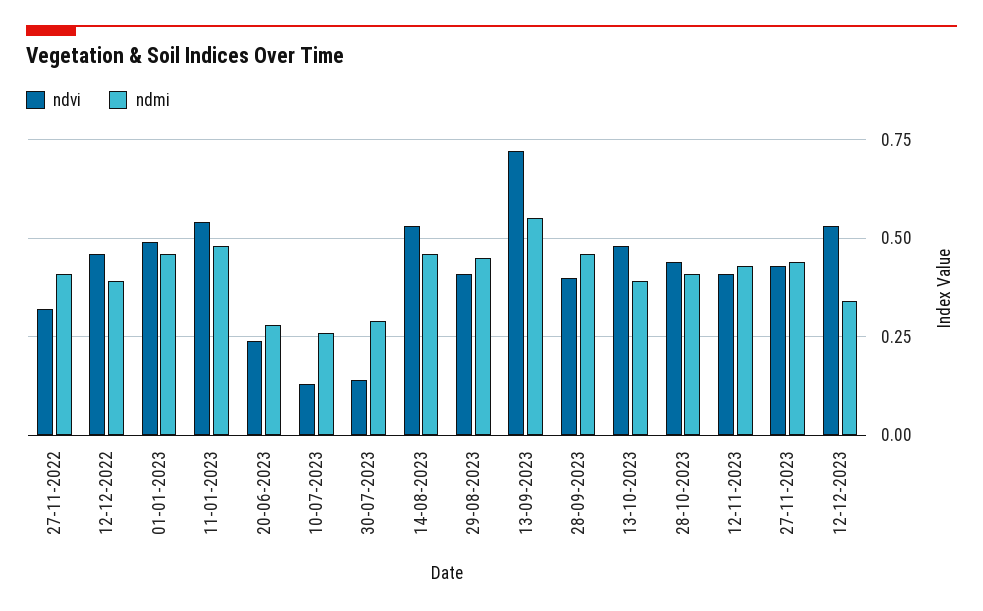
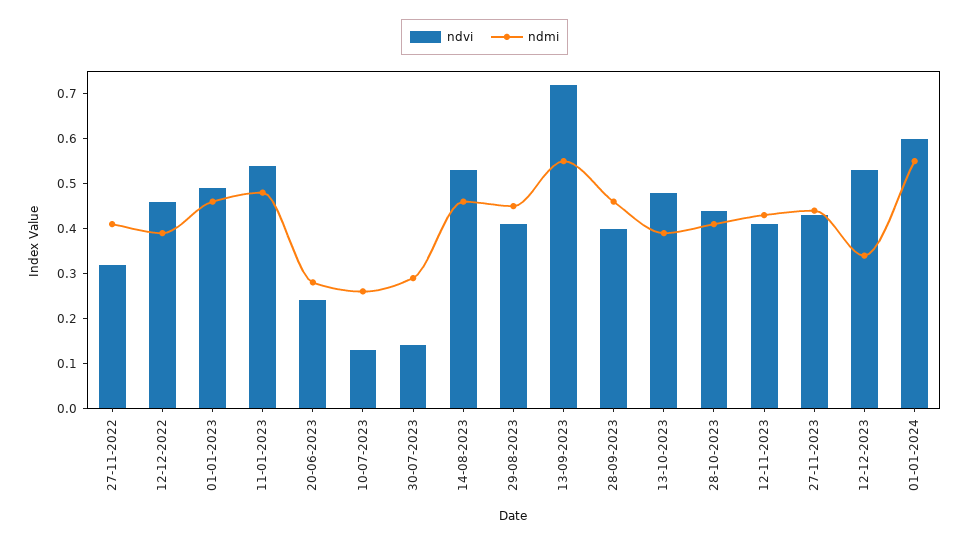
ndvi, 01-01-2024: none -> 0.6
ndmi, 01-01-2024: none -> 0.55

